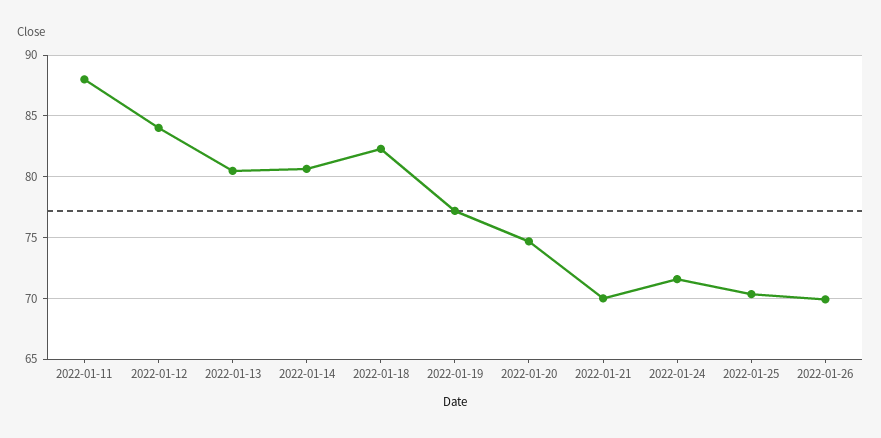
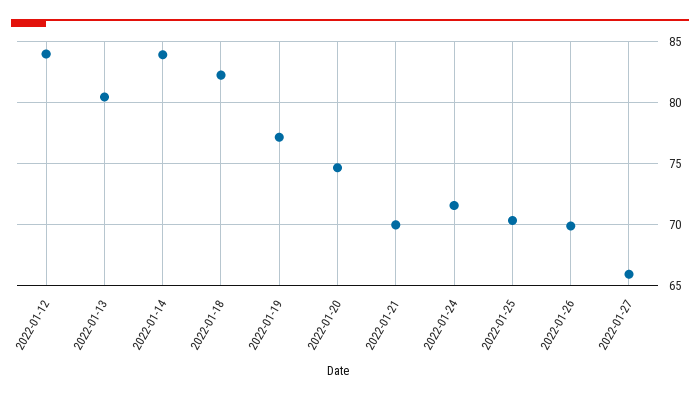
2022-01-11: 88 -> none
2022-01-14: 80.5 -> 84
2022-01-27: none -> 66

